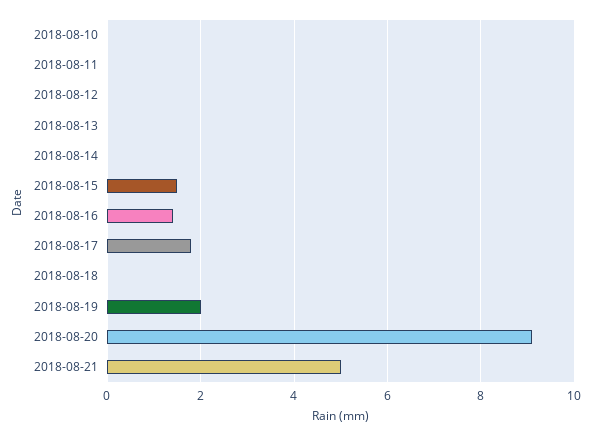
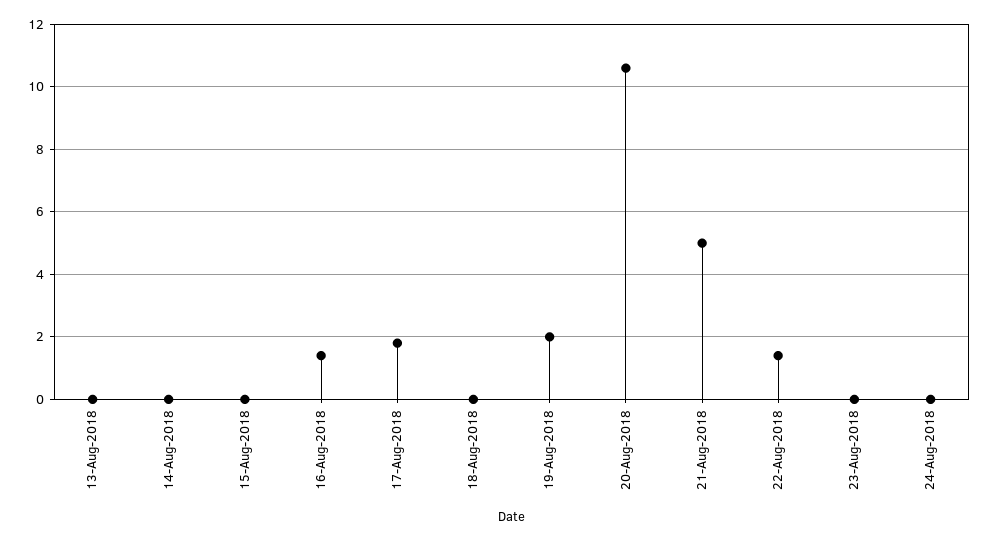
2018-08-10: 0 -> none
2018-08-11: 0 -> none
2018-08-12: 0 -> none
2018-08-15: 1.5 -> 0
2018-08-20: 9 -> 10.5
22-Aug-2018: none -> 1.5
23-Aug-2018: none -> 0
24-Aug-2018: none -> 0

